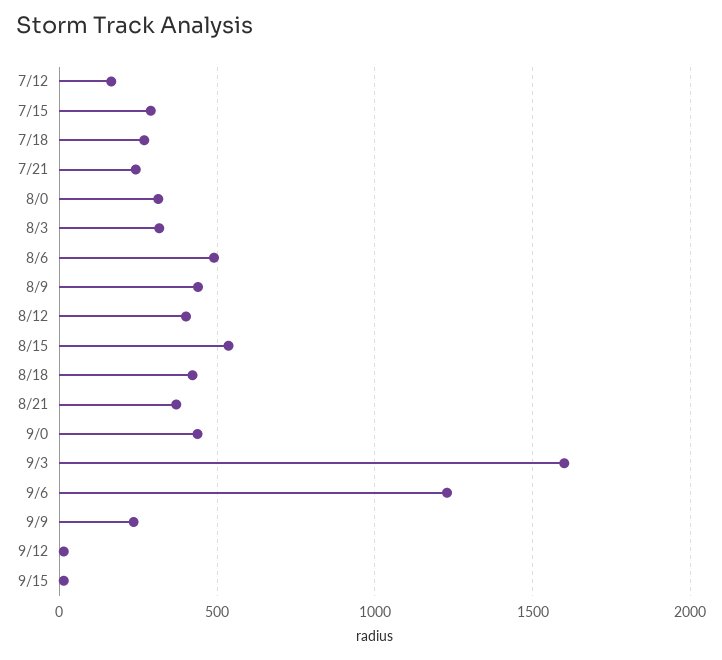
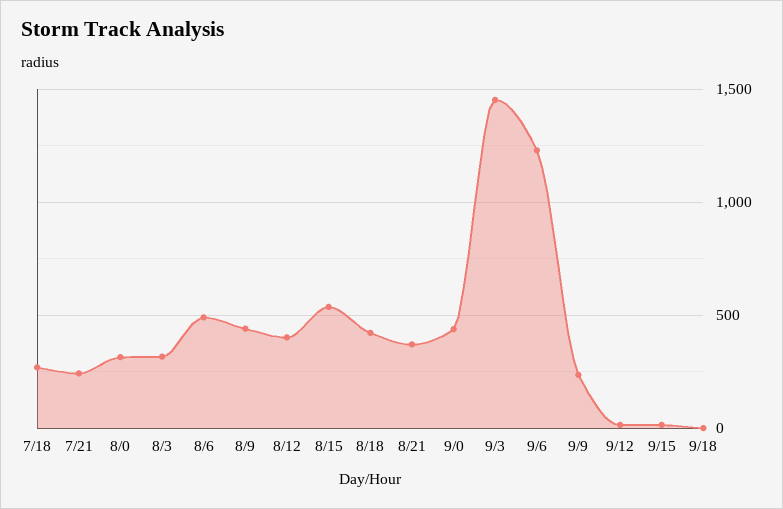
7/12: 150 -> none
7/15: 300 -> none
9/3: 1600 -> 1450
9/18: none -> 0

